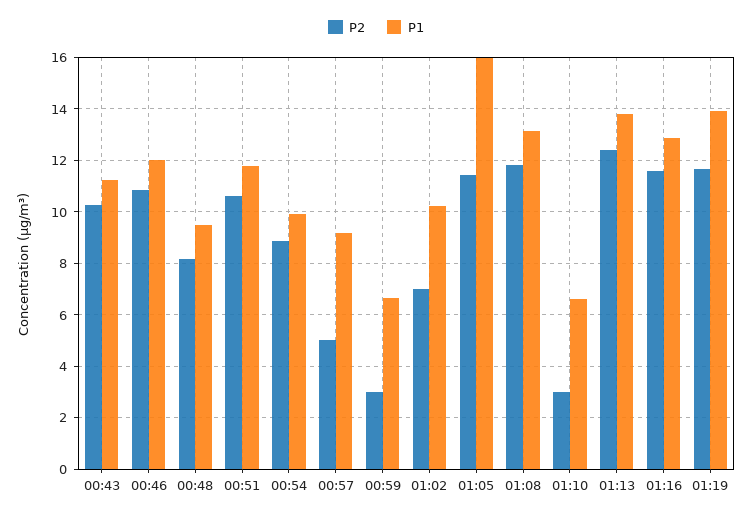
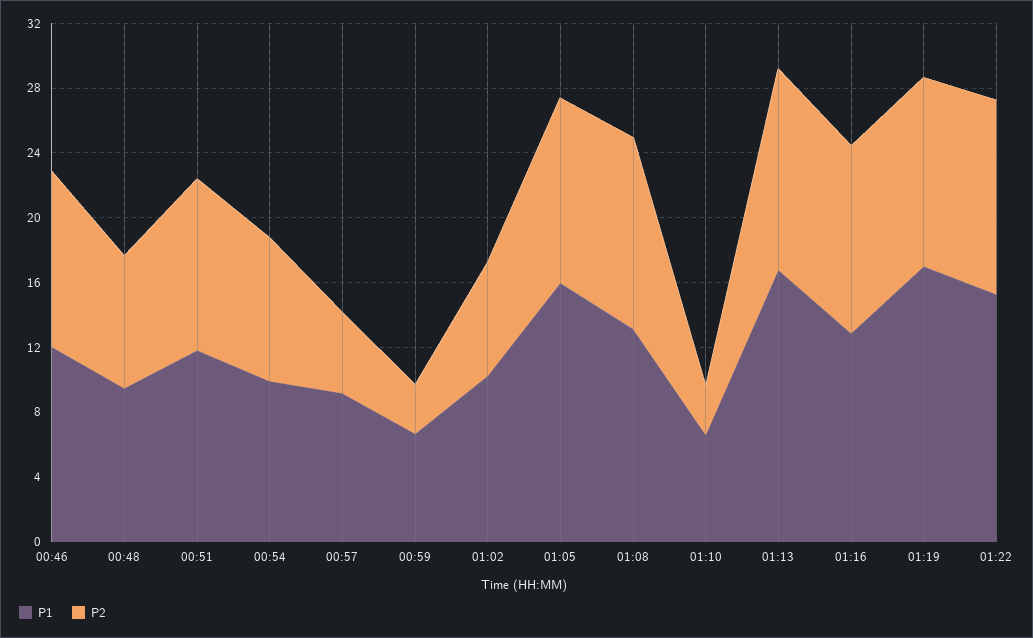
P2, 00:43: 10.25 -> none
P1, 00:43: 11.25 -> none
P1, 01:13: 13.75 -> 17
P1, 01:19: 14 -> 17
P1, 01:22: none -> 15
P2, 01:22: none -> 12

